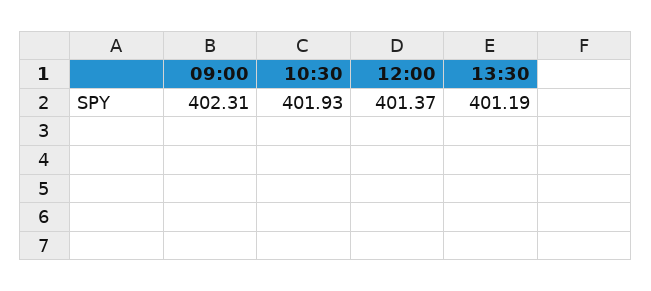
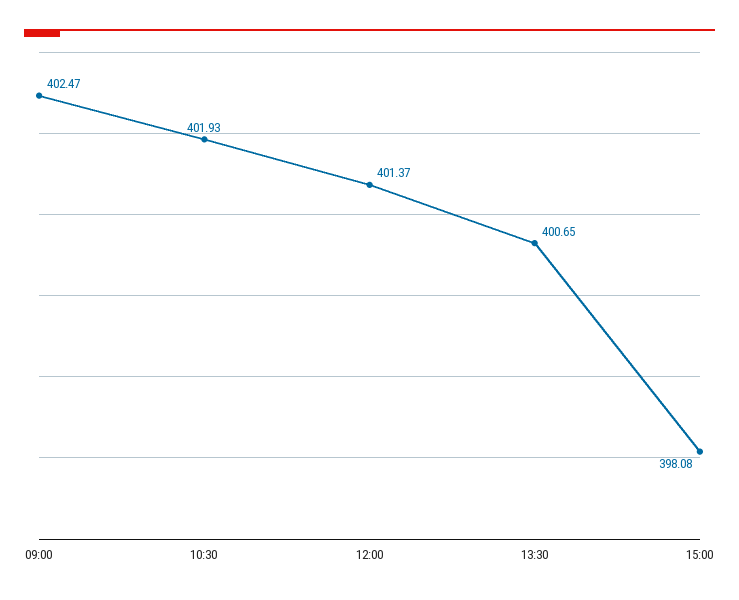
09:00: 402.31 -> 402.47
13:30: 401.19 -> 400.65
15:00: none -> 398.08

